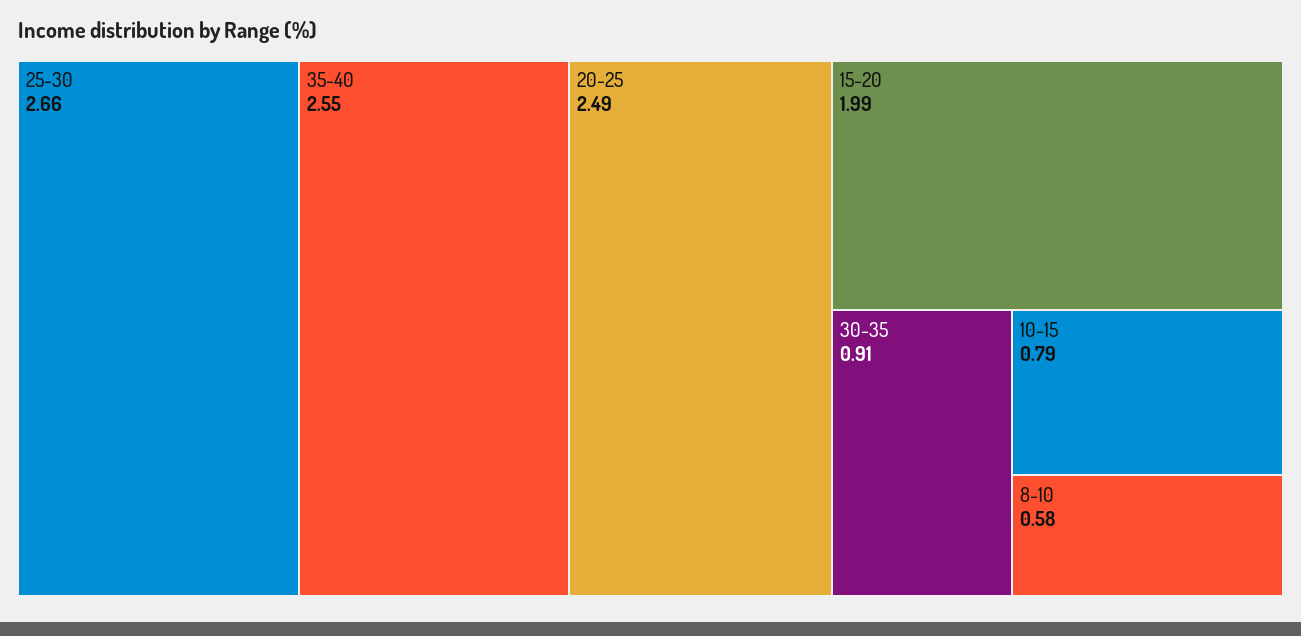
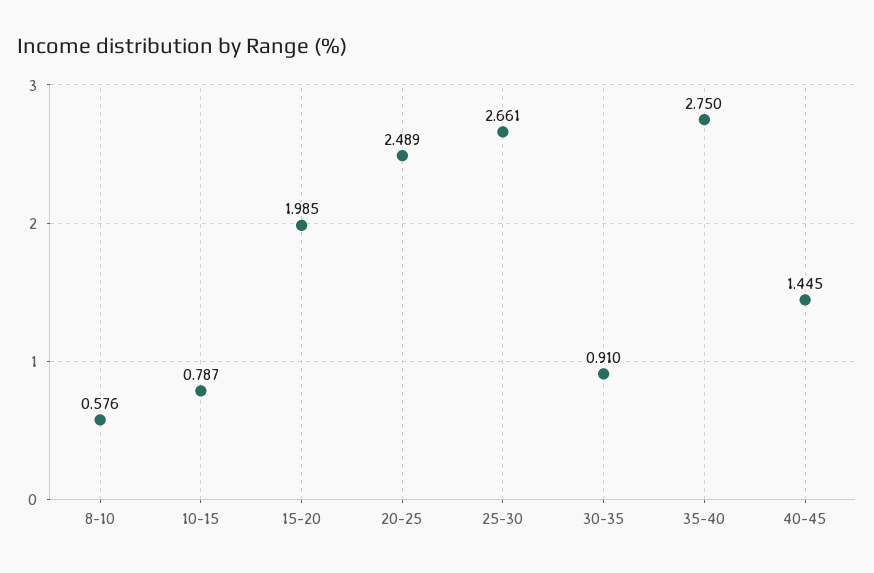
35-40: 2.55 -> 2.75
40-45: none -> 1.445

